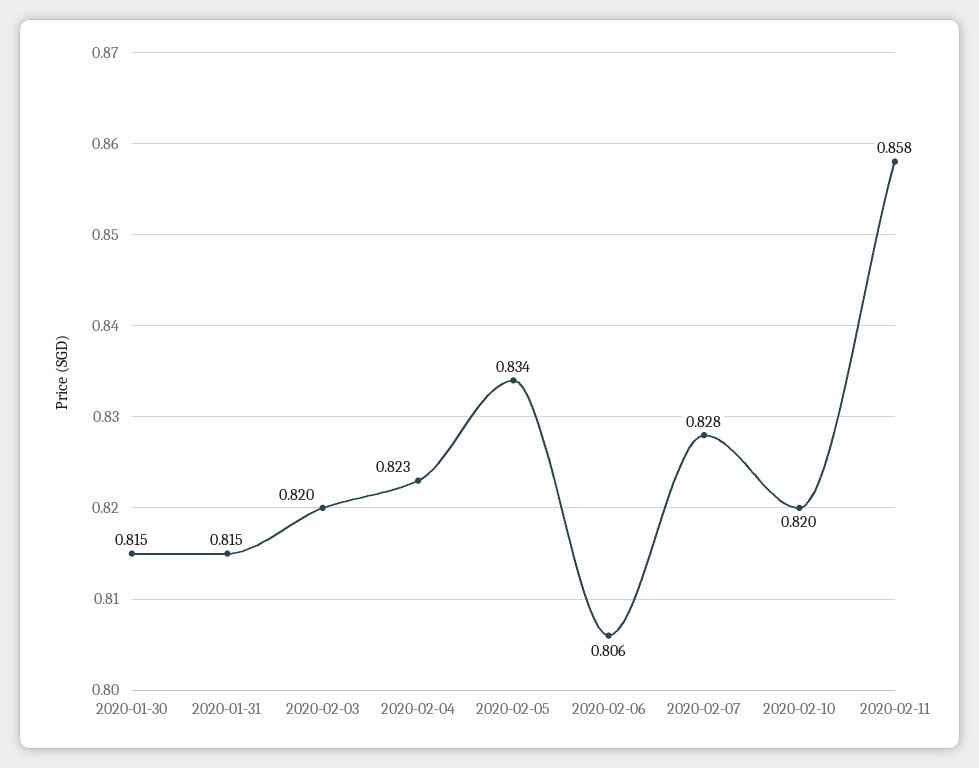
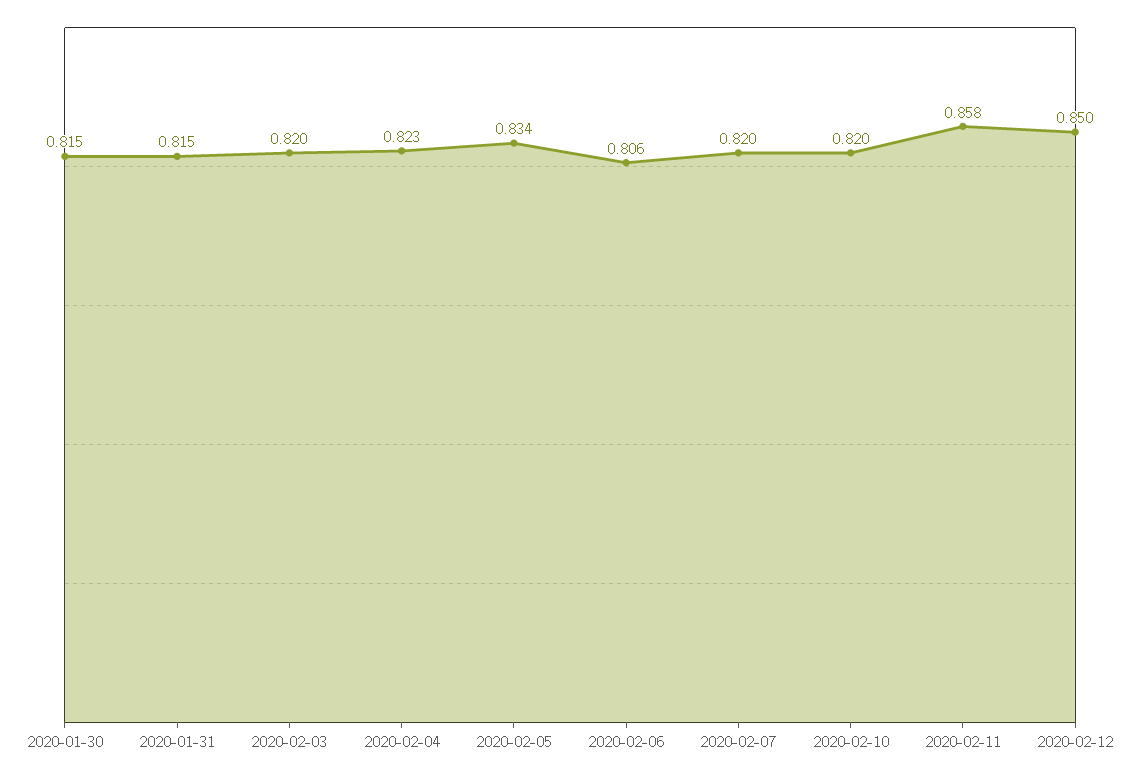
2020-02-07: 0.828 -> 0.82
2020-02-12: none -> 0.85

